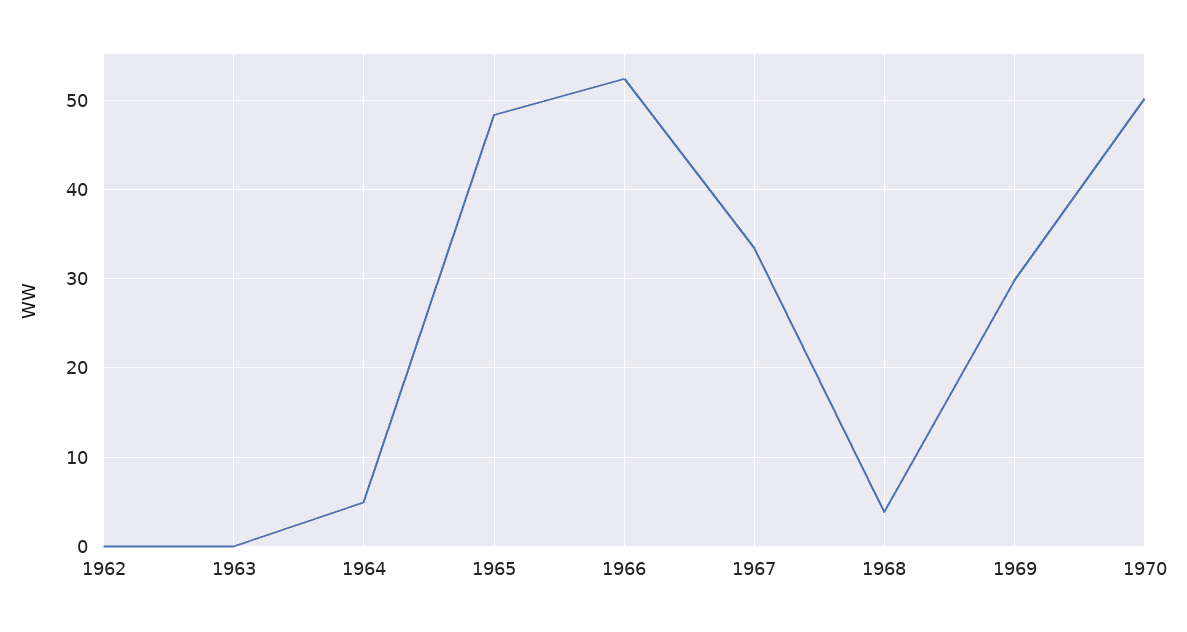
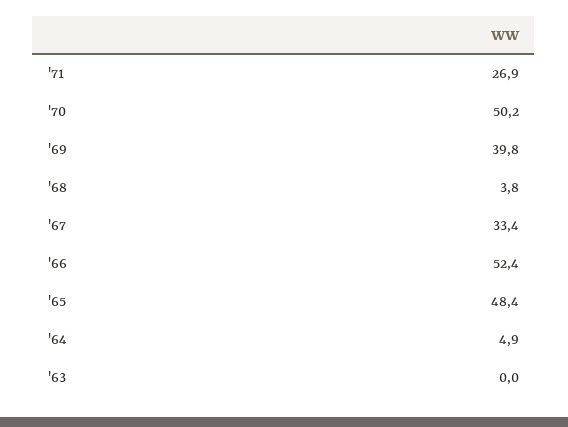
1962: 0 -> none
1969: 30 -> 39.8
'71: none -> 26.9

